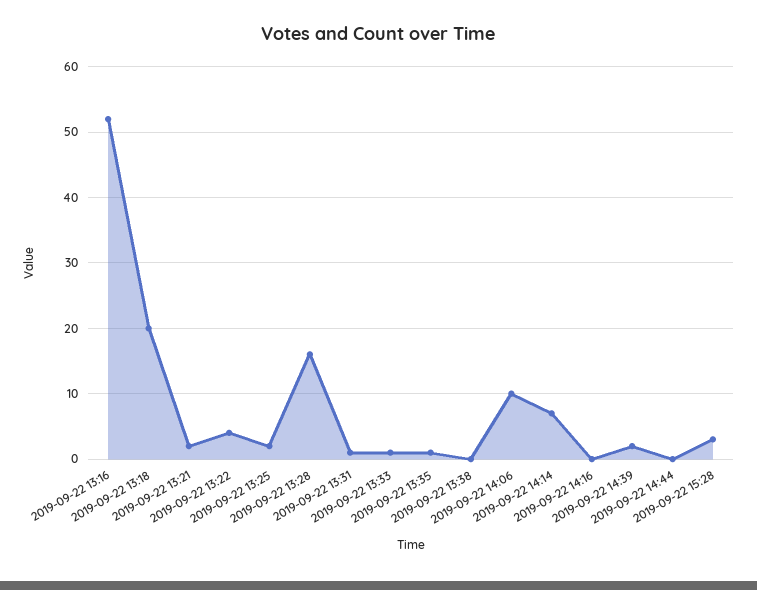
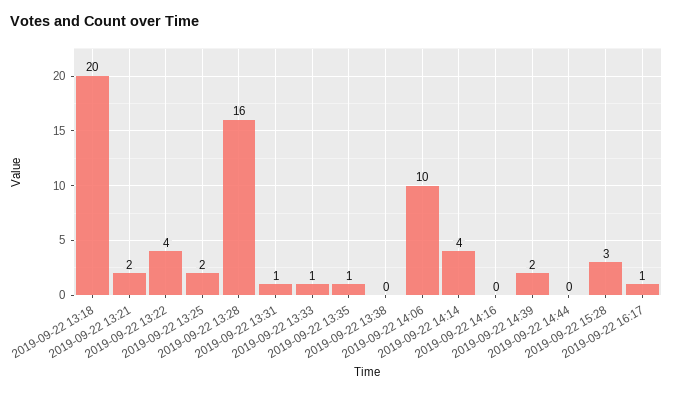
2019-09-22 13:16: 52 -> none
2019-09-22 14:14: 7 -> 4
2019-09-22 16:17: none -> 1

